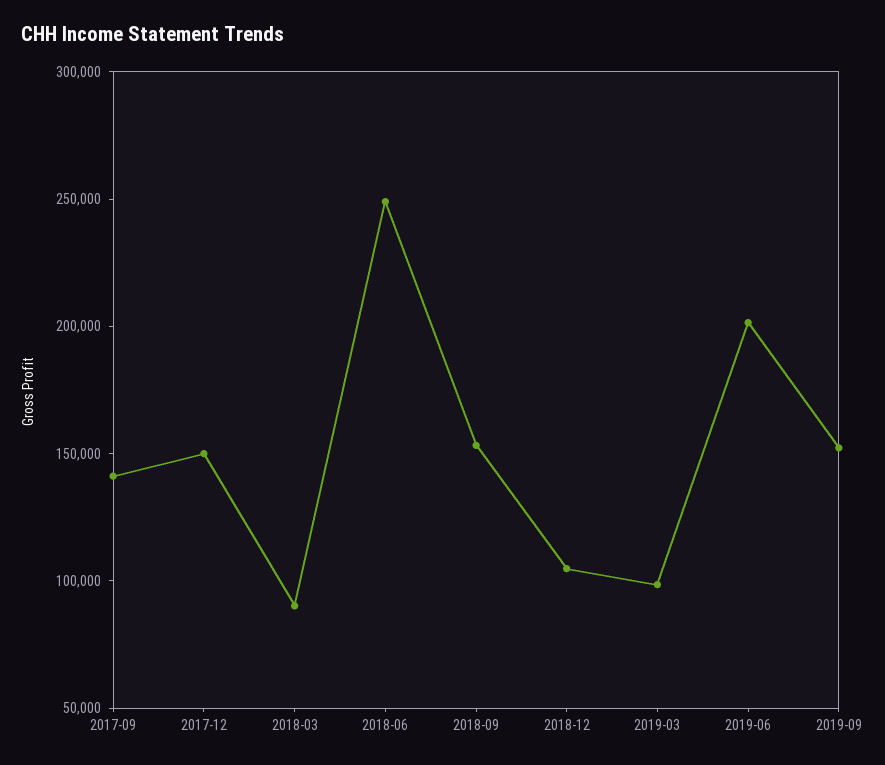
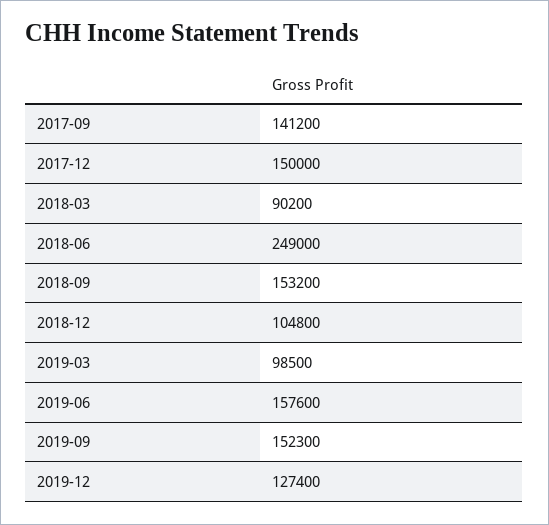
2019-06: 200000 -> 157600
2019-12: none -> 127400

